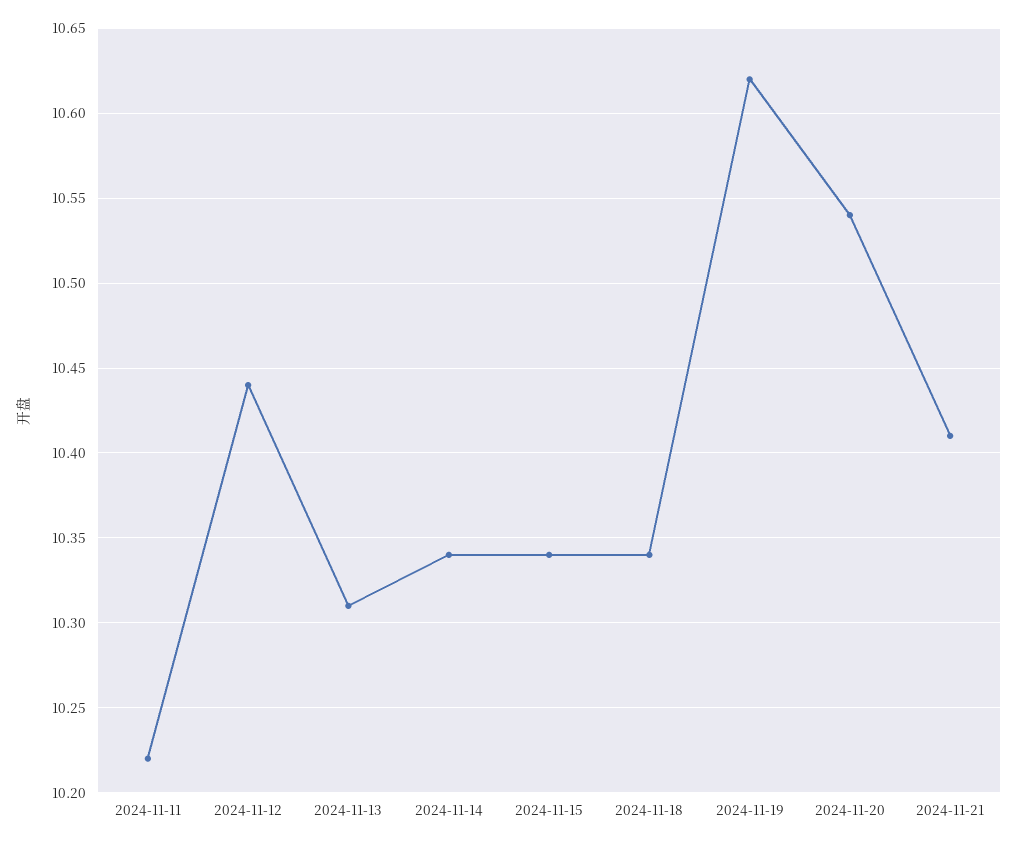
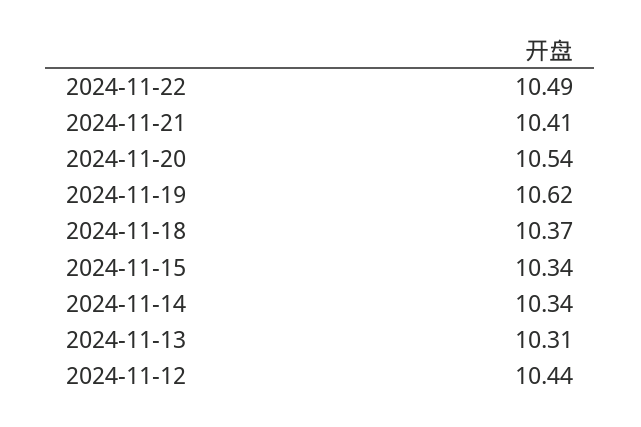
2024-11-11: 10.22 -> none
2024-11-18: 10.34 -> 10.37
2024-11-22: none -> 10.49

